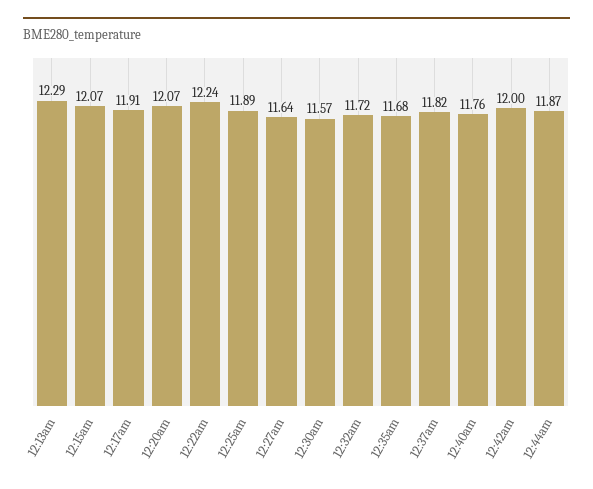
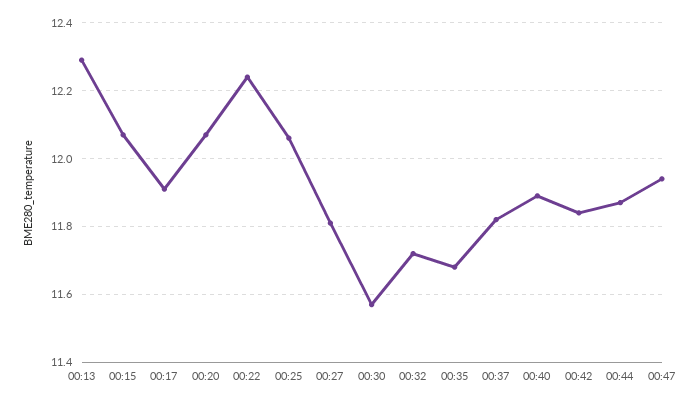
12:25am: 11.89 -> 12.05
12:27am: 11.64 -> 11.8
12:40am: 11.76 -> 11.9
12:42am: 12 -> 11.85
00:47: none -> 11.95

